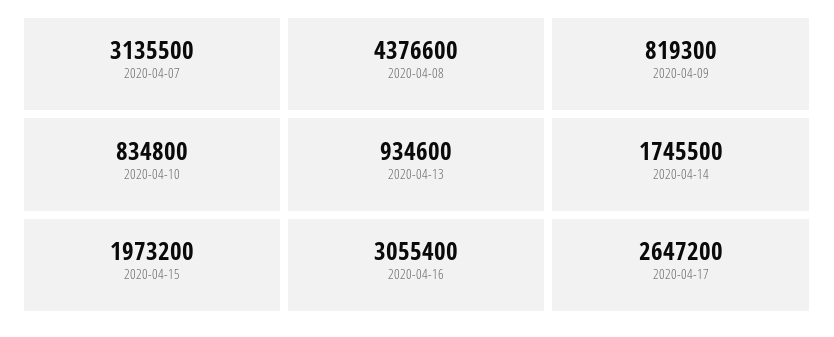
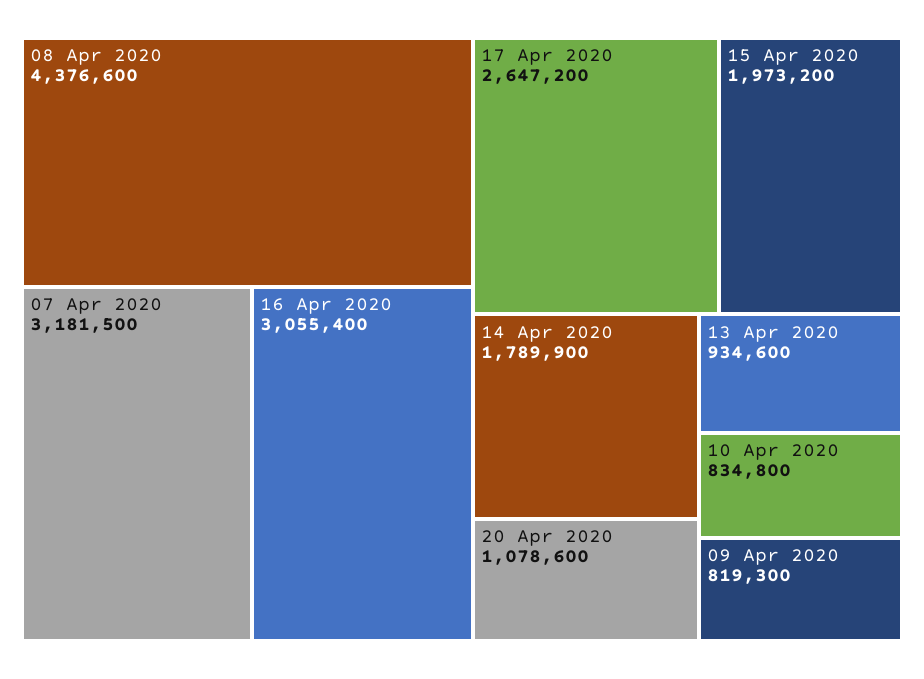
2020-04-07: 3135500 -> 3181500
2020-04-14: 1745500 -> 1789900
20 Apr 2020: none -> 1078600

